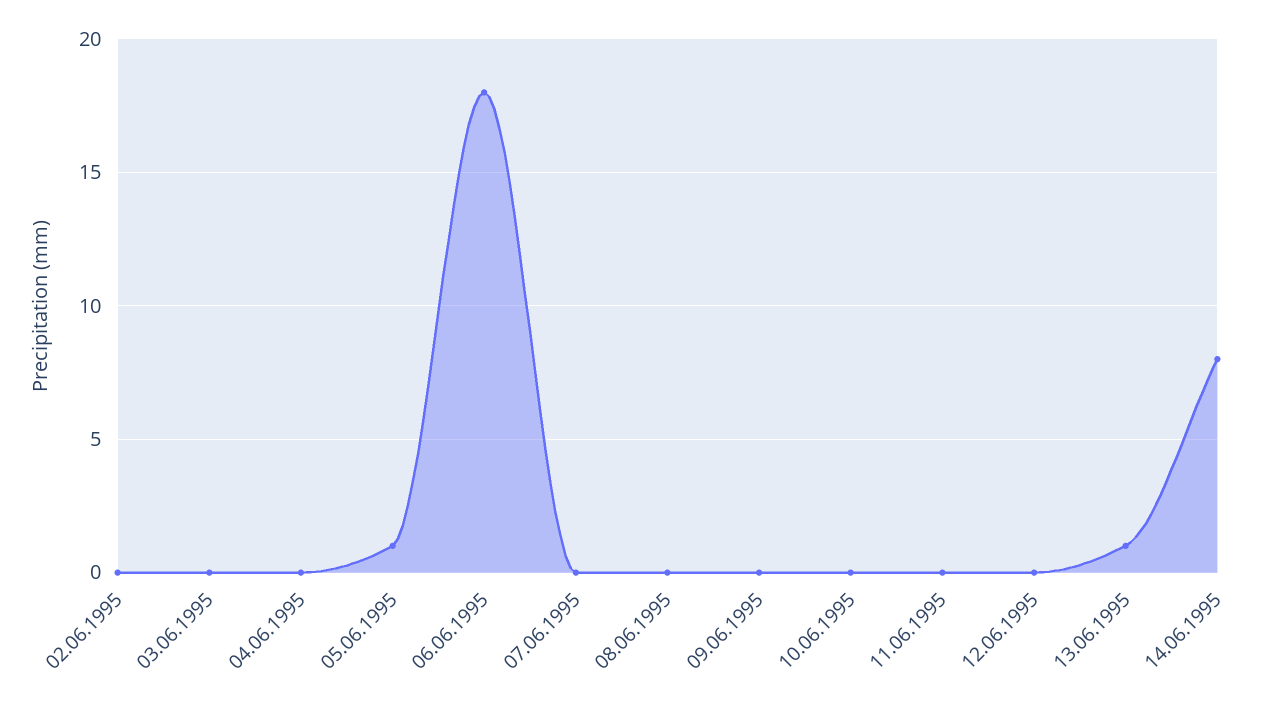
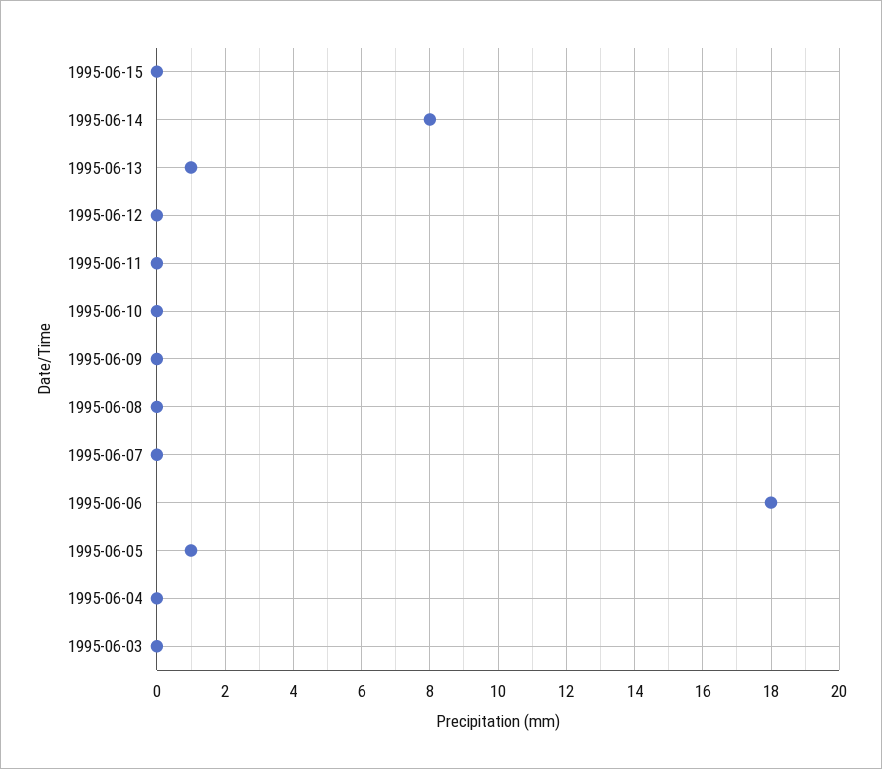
02.06.1995: 0 -> none
1995-06-15: none -> 0

